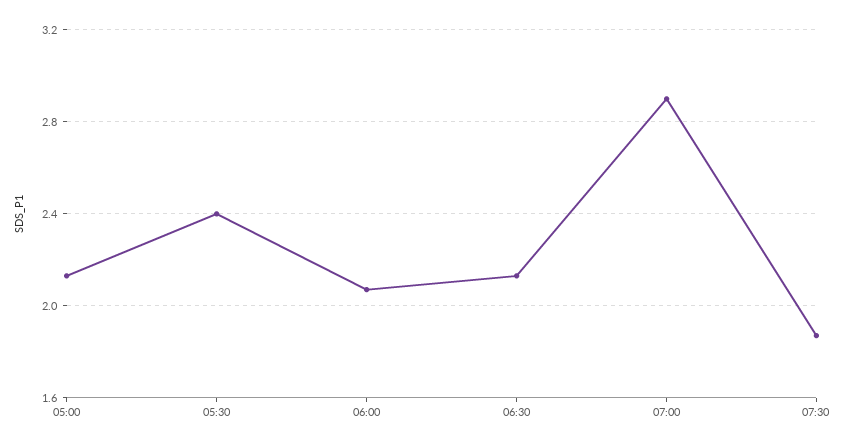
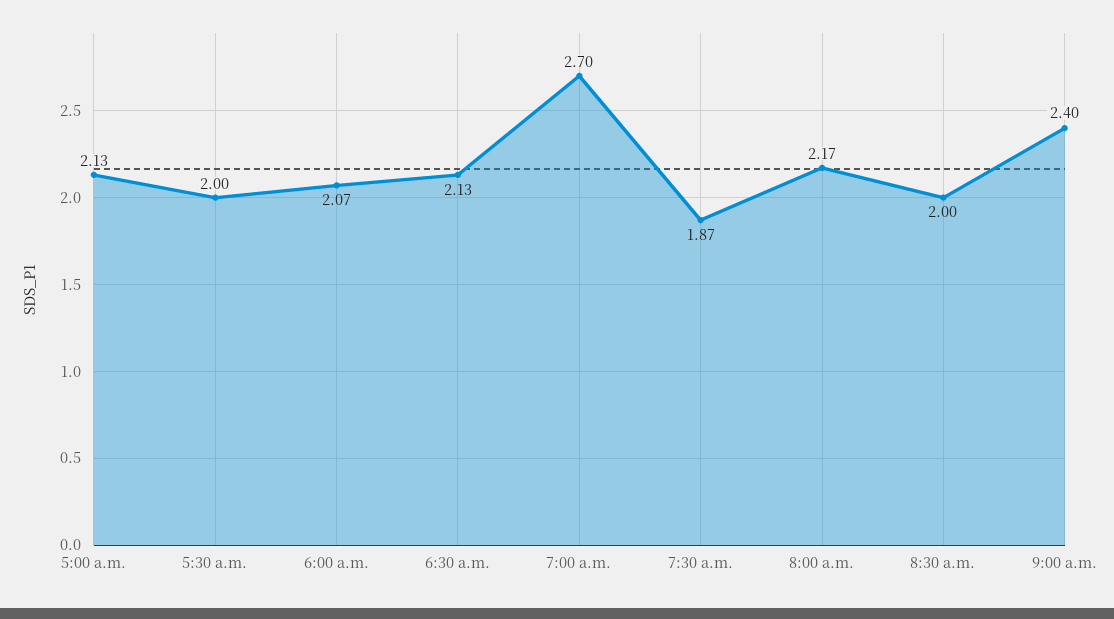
05:30: 2.4 -> 2
07:00: 2.9 -> 2.7
8:00 a.m.: none -> 2.17
8:30 a.m.: none -> 2
9:00 a.m.: none -> 2.4

